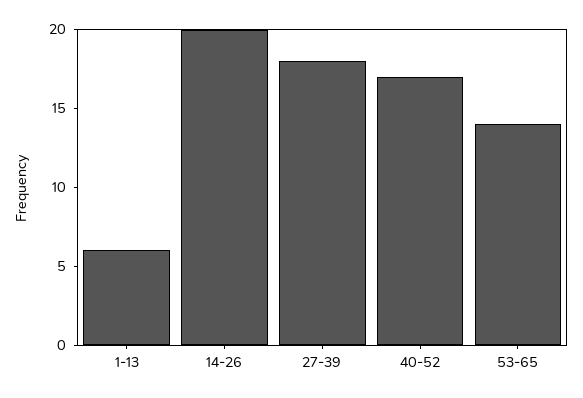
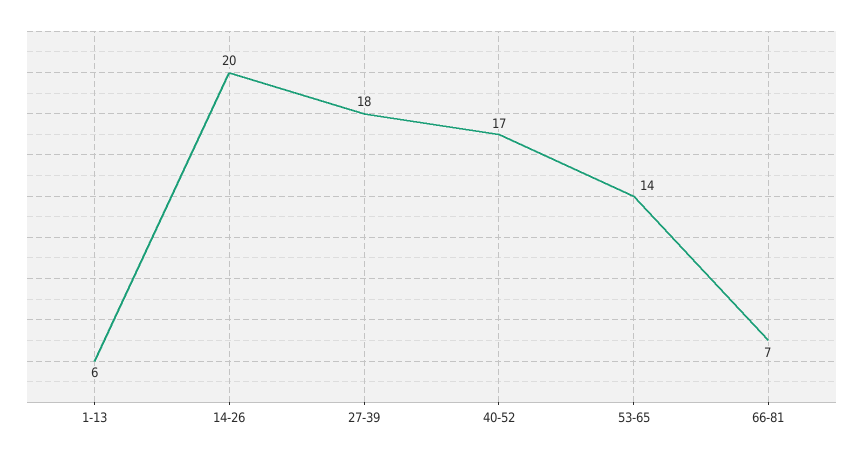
66-81: none -> 7

